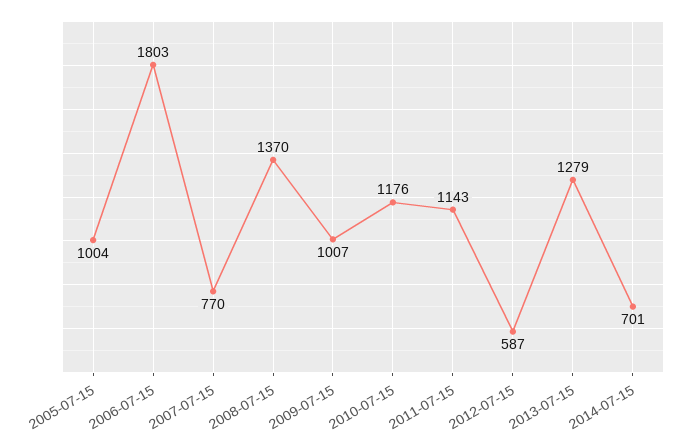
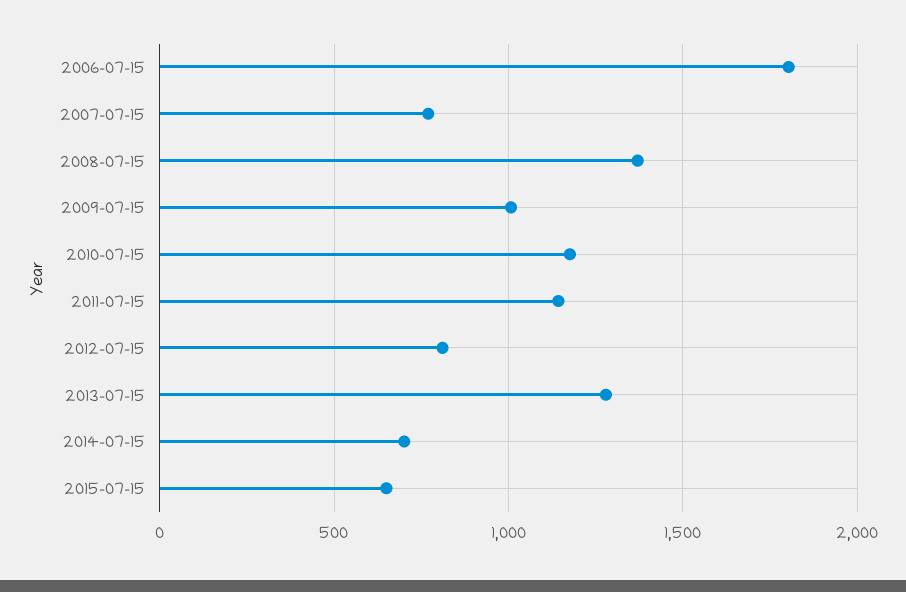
2005-07-15: 1004 -> none
2012-07-15: 587 -> 800
2015-07-15: none -> 650

